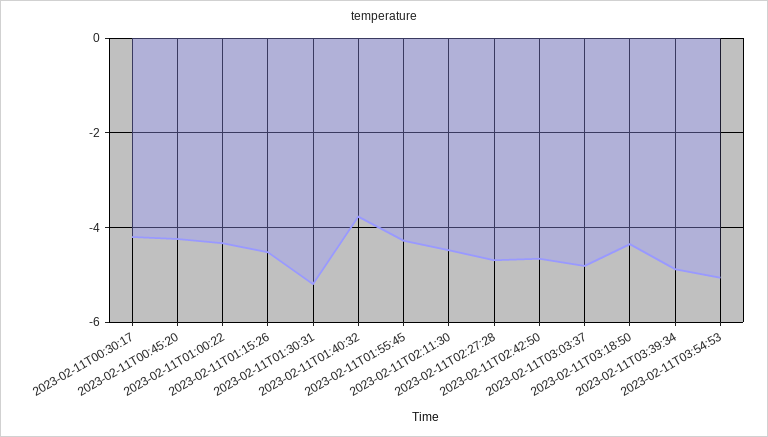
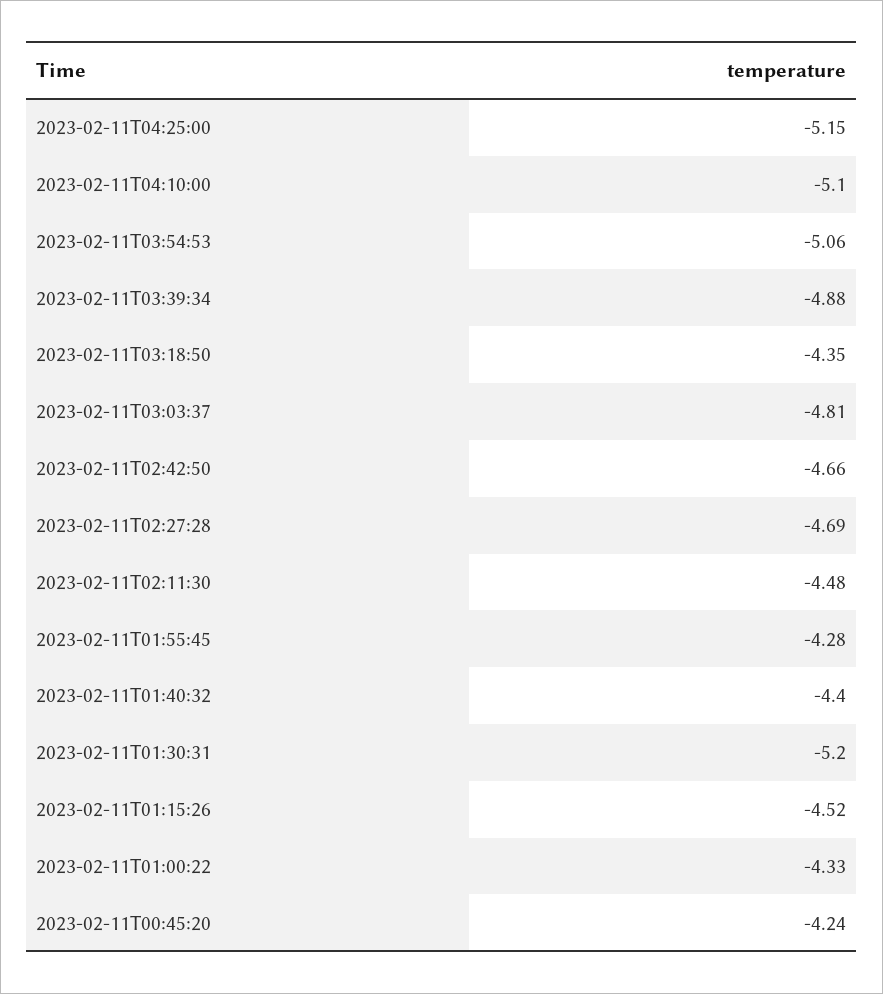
2023-02-11T00:30:17: -4.2 -> none
2023-02-11T01:40:32: -3.8 -> -4.4
2023-02-11T04:25:00: none -> -5.15
2023-02-11T04:10:00: none -> -5.1

